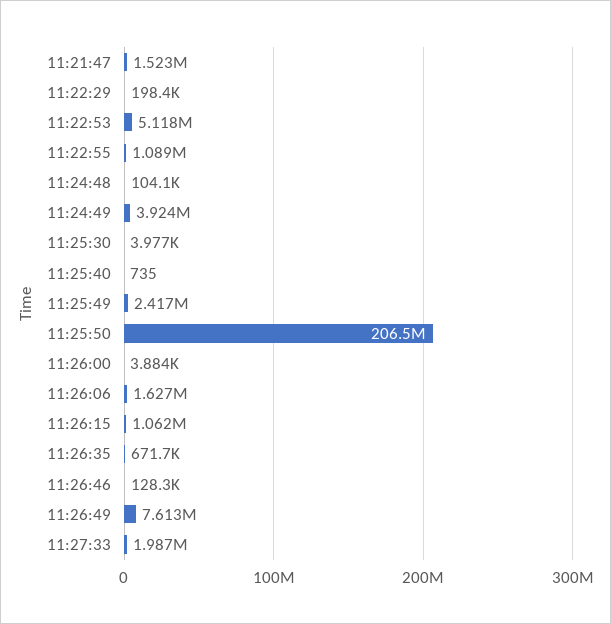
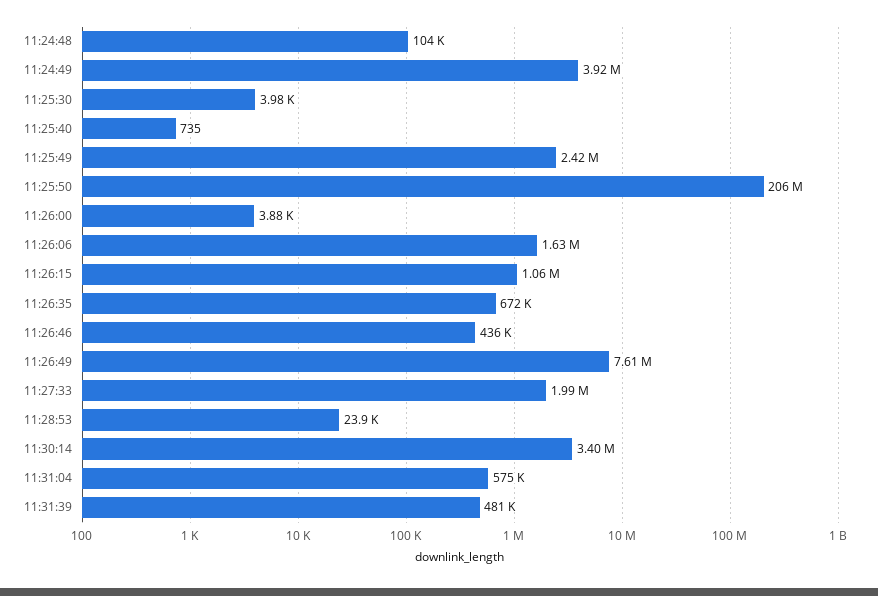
11:21:47: 1523000 -> none
11:22:29: 198400 -> none
11:22:53: 5118000 -> none
11:22:55: 1089000 -> none
11:26:46: 128300 -> 436000
11:28:53: none -> 23900
11:30:14: none -> 3400000
11:31:04: none -> 575000
11:31:39: none -> 481000

